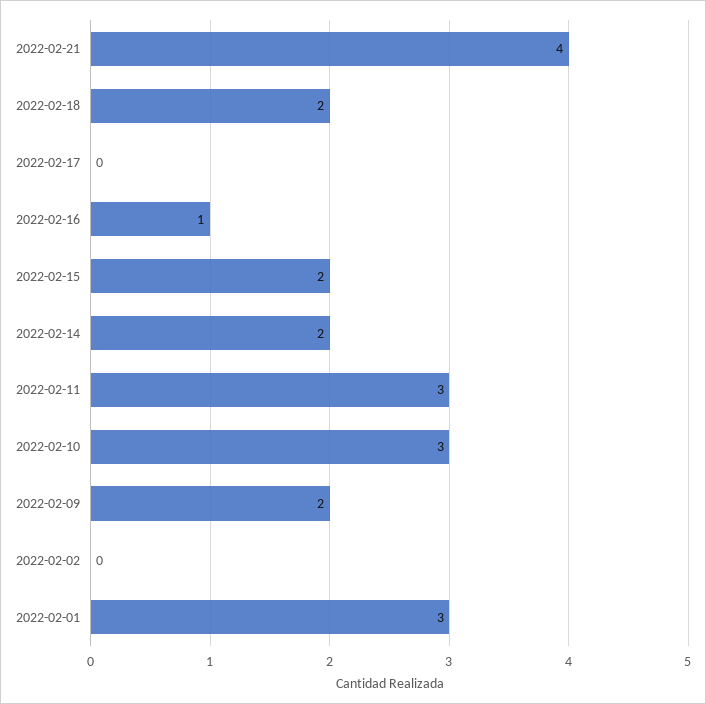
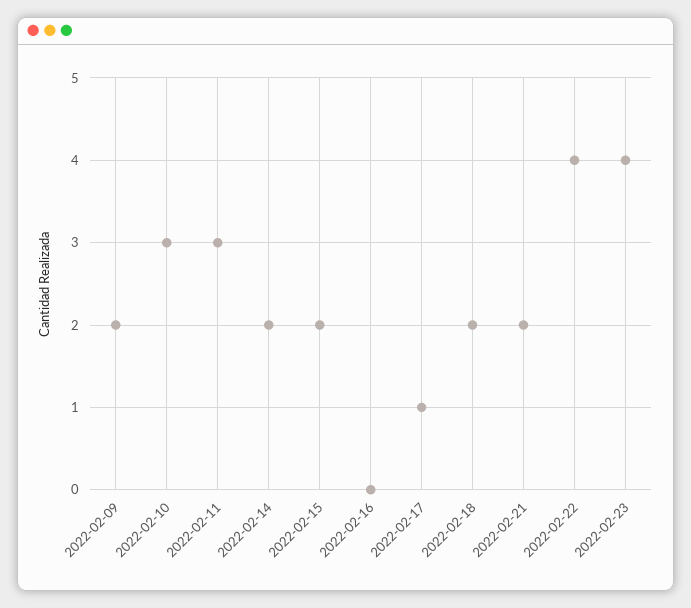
2022-02-21: 4 -> 2
2022-02-17: 0 -> 1
2022-02-16: 1 -> 0
2022-02-02: 0 -> none
2022-02-01: 3 -> none
2022-02-22: none -> 4
2022-02-23: none -> 4

